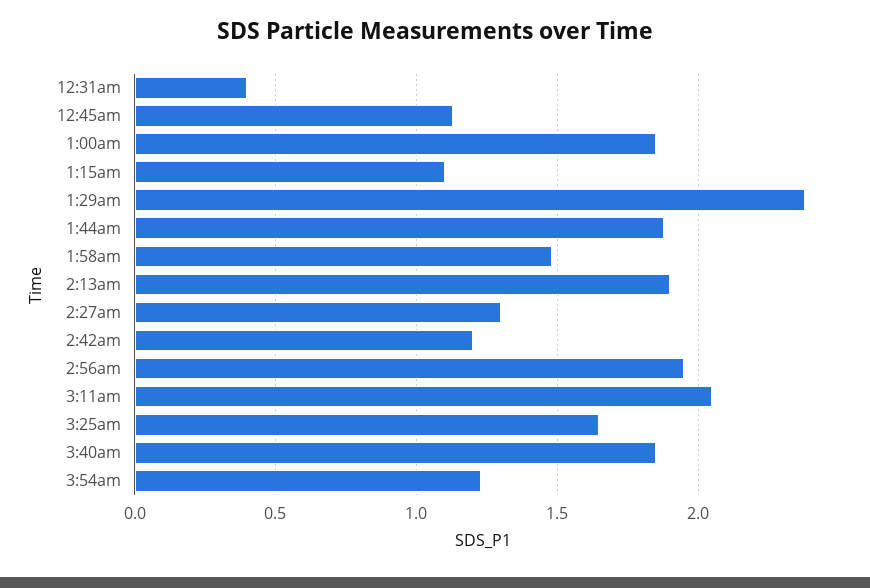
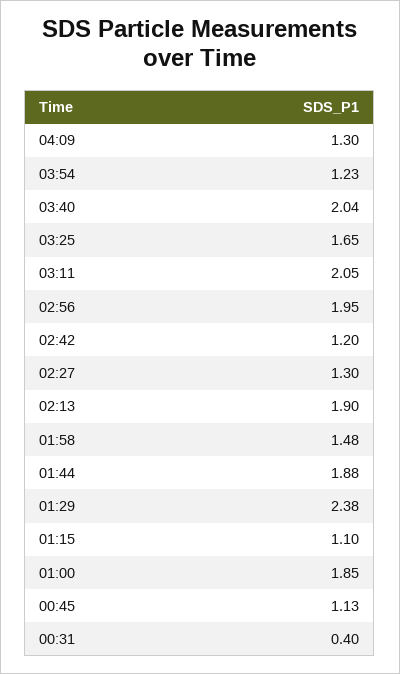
3:40am: 1.85 -> 2.04
04:09: none -> 1.3

